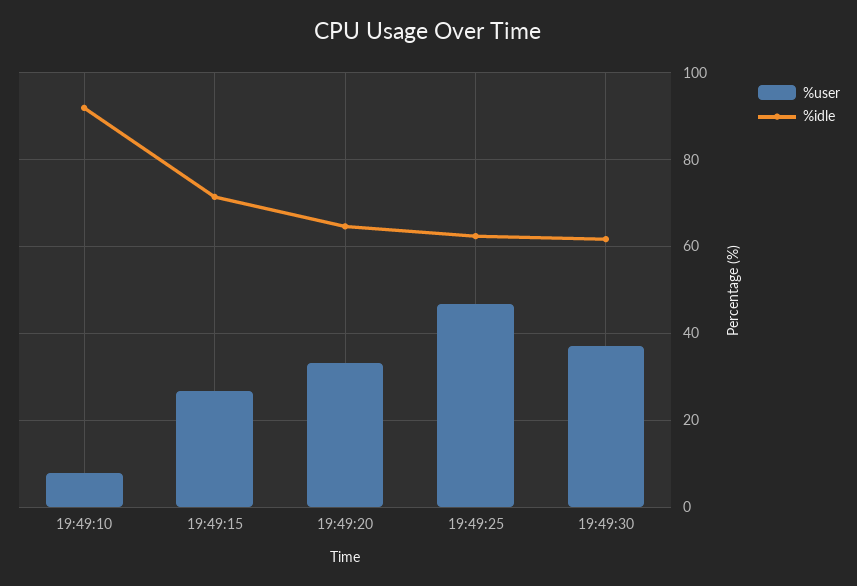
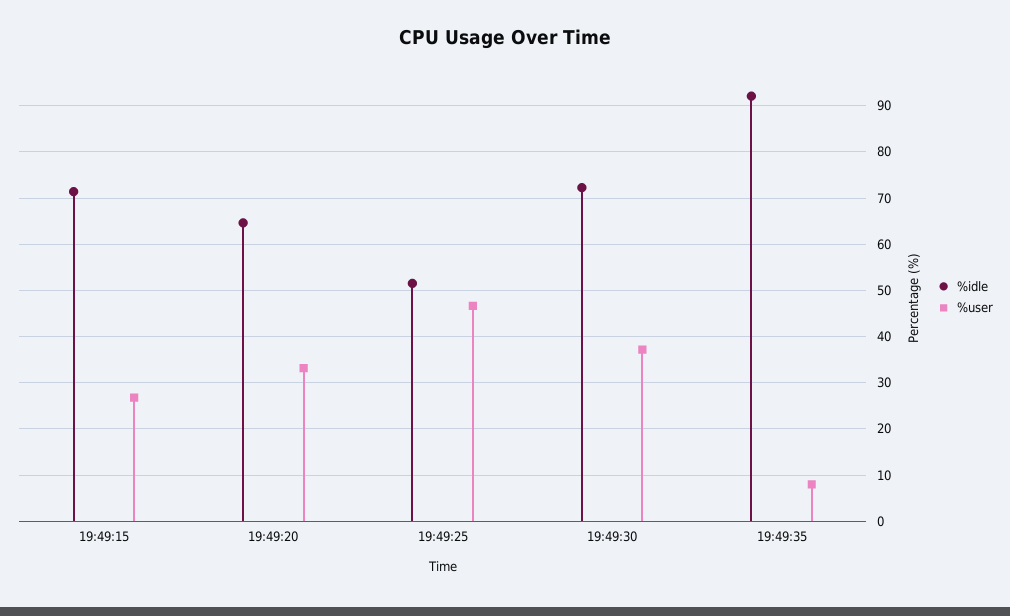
%user, 19:49:10: 8 -> none
%idle, 19:49:10: 92 -> none
%idle, 19:49:25: 62 -> 52
%idle, 19:49:30: 62 -> 72
%idle, 19:49:35: none -> 92
%user, 19:49:35: none -> 8

